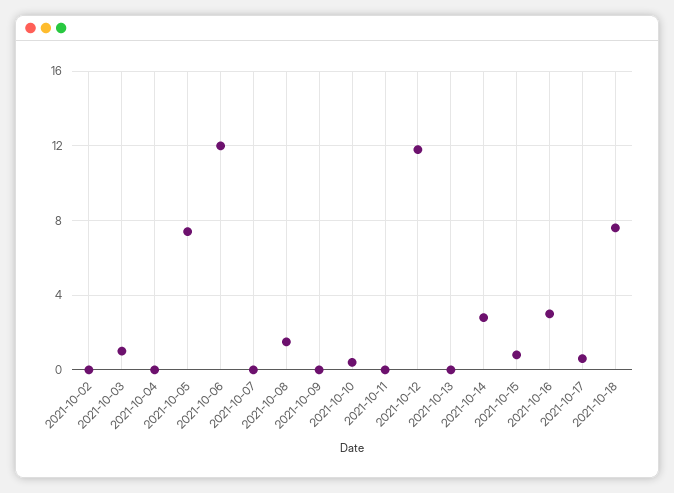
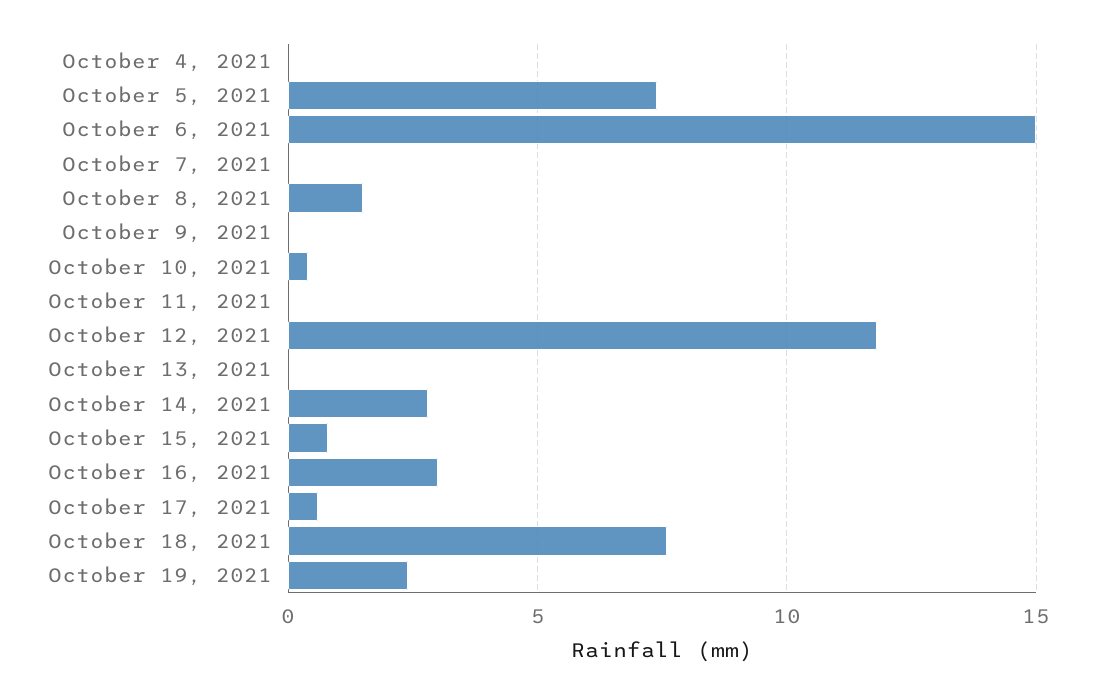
2021-10-02: 0 -> none
2021-10-03: 1 -> none
2021-10-06: 12 -> 15
October 19, 2021: none -> 2.5

